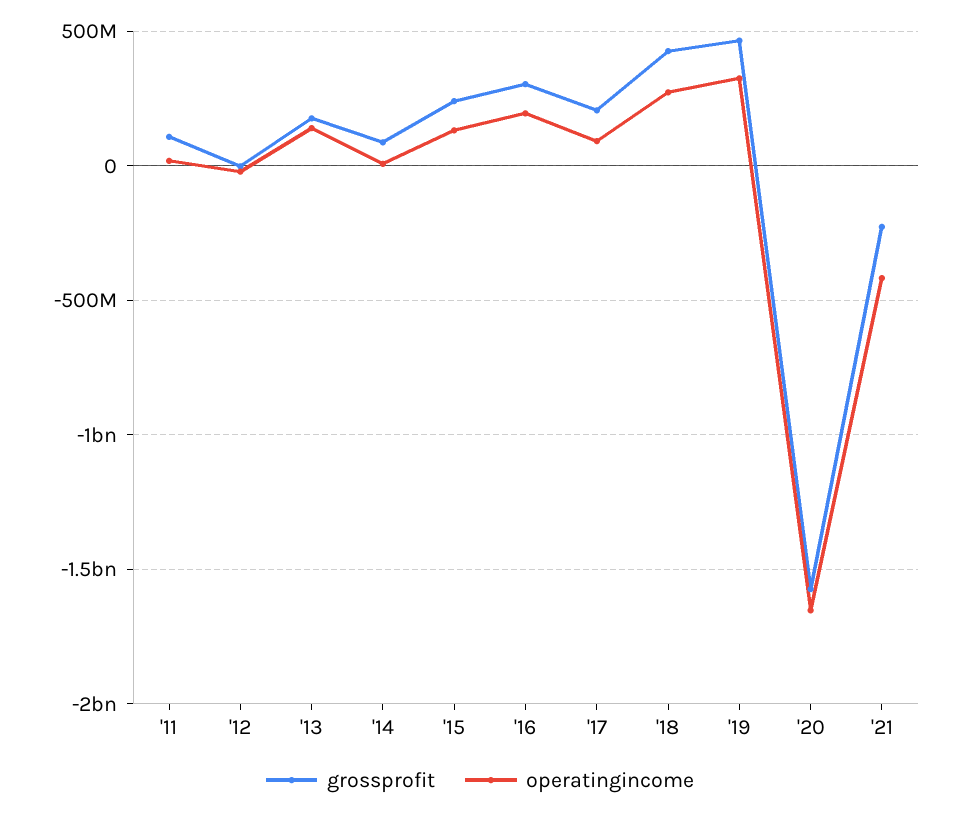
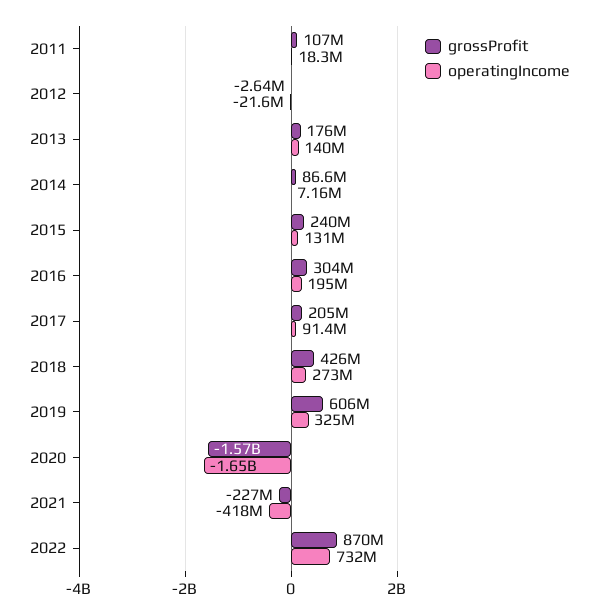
grossprofit, '19: 450000000 -> 606000000
grossprofit, 2022: none -> 870000000
operatingincome, 2022: none -> 732000000

